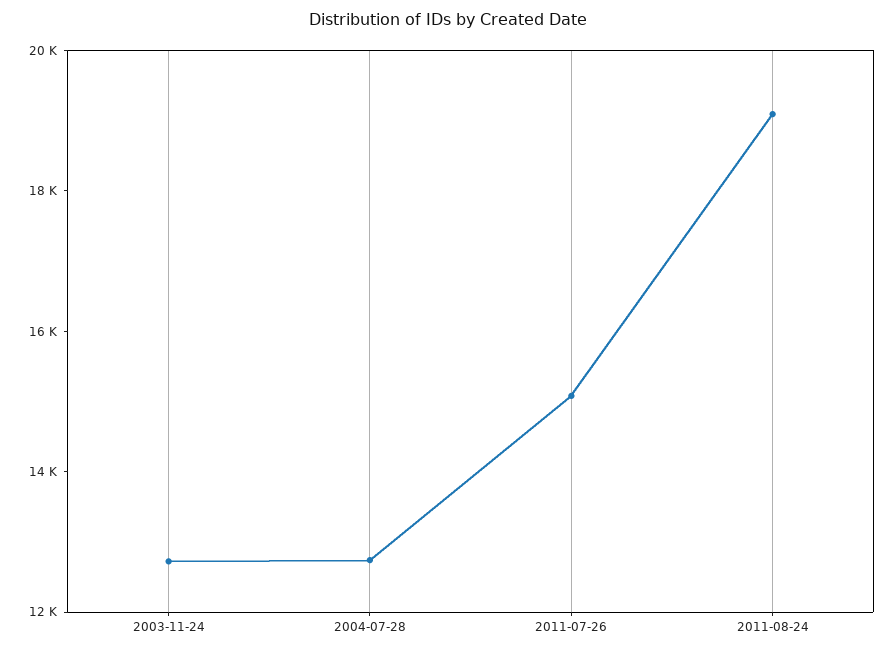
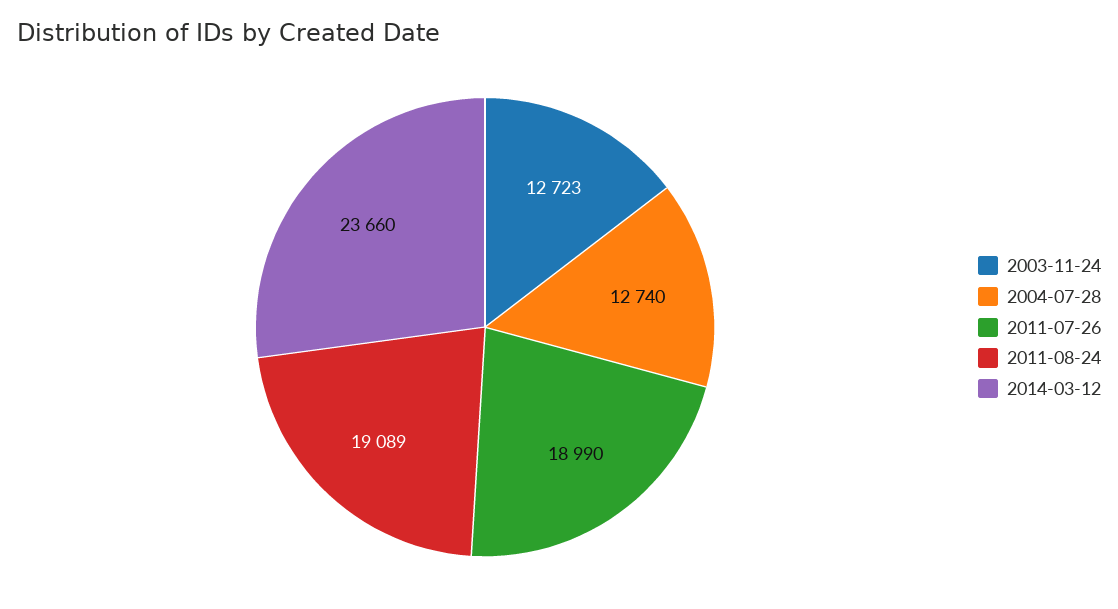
2011-07-26: 15000 -> 18990
2014-03-12: none -> 23660

